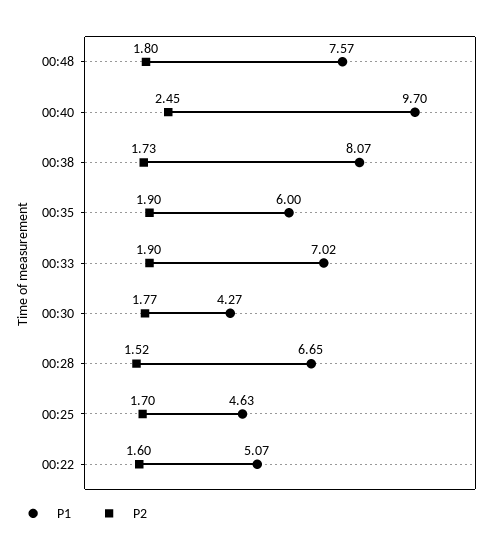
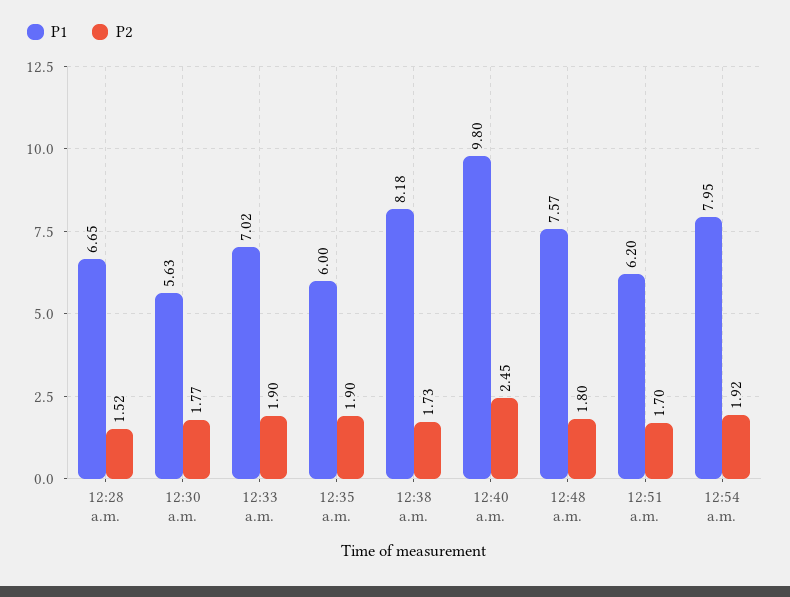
P1, 00:40: 9.7 -> 9.8
P1, 00:38: 8.07 -> 8.18
P1, 00:30: 4.27 -> 5.63
P1, 00:25: 4.63 -> none
P2, 00:25: 1.7 -> none
P1, 00:22: 5.07 -> none
P2, 00:22: 1.6 -> none
P1, 12:51 a.m.: none -> 6.2
P2, 12:51 a.m.: none -> 1.7
P1, 12:54 a.m.: none -> 7.95
P2, 12:54 a.m.: none -> 1.92

